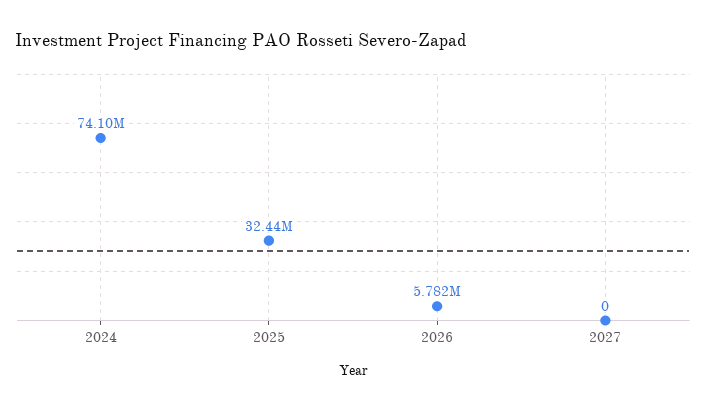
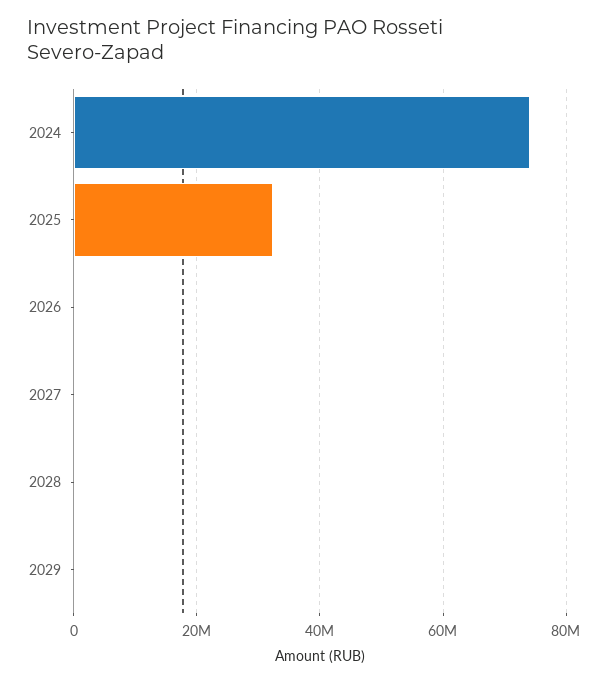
2026: 5782000 -> 0
2028: none -> 0
2029: none -> 0

